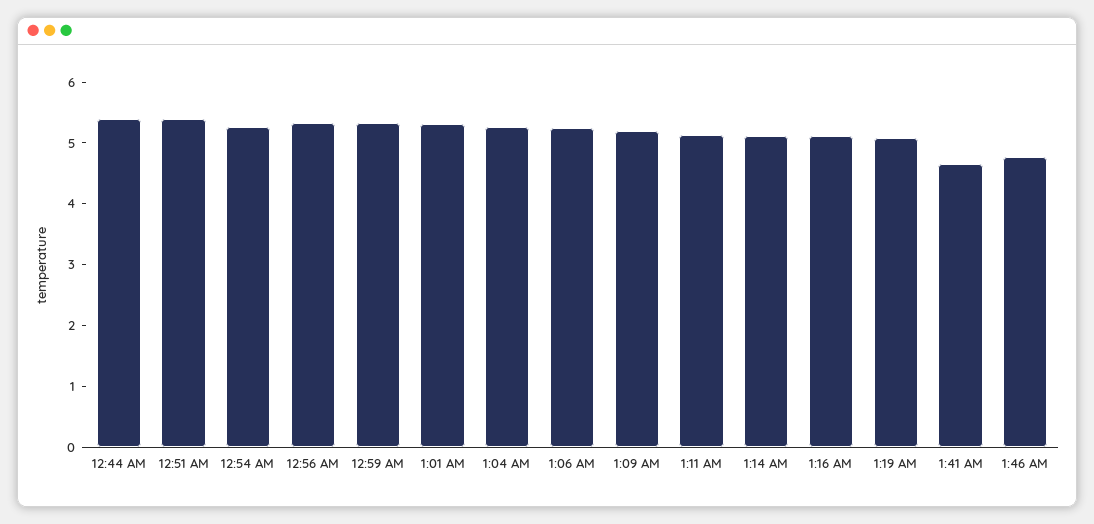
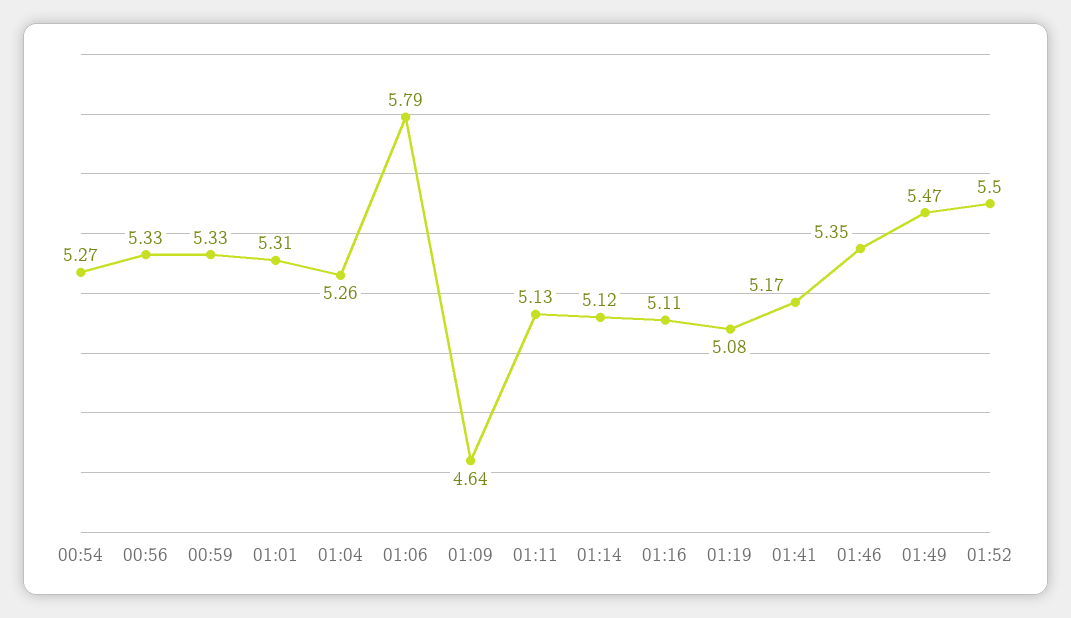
12:44 AM: 5.4 -> none
12:51 AM: 5.4 -> none
1:06 AM: 5.2 -> 5.79
1:09 AM: 5.2 -> 4.64
1:41 AM: 4.6 -> 5.17
1:46 AM: 4.8 -> 5.35
01:49: none -> 5.47
01:52: none -> 5.5

